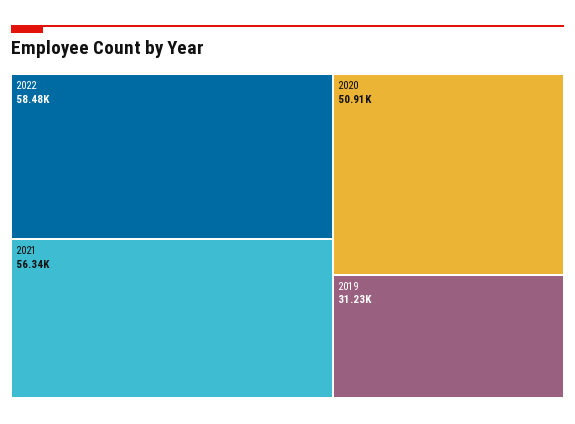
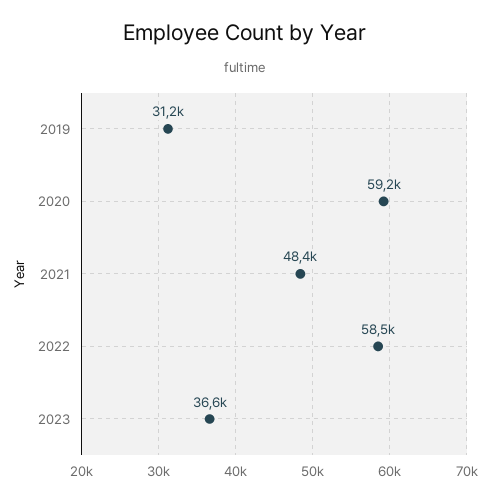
2021: 56340 -> 48400
2020: 50910 -> 59200
2023: none -> 36600

